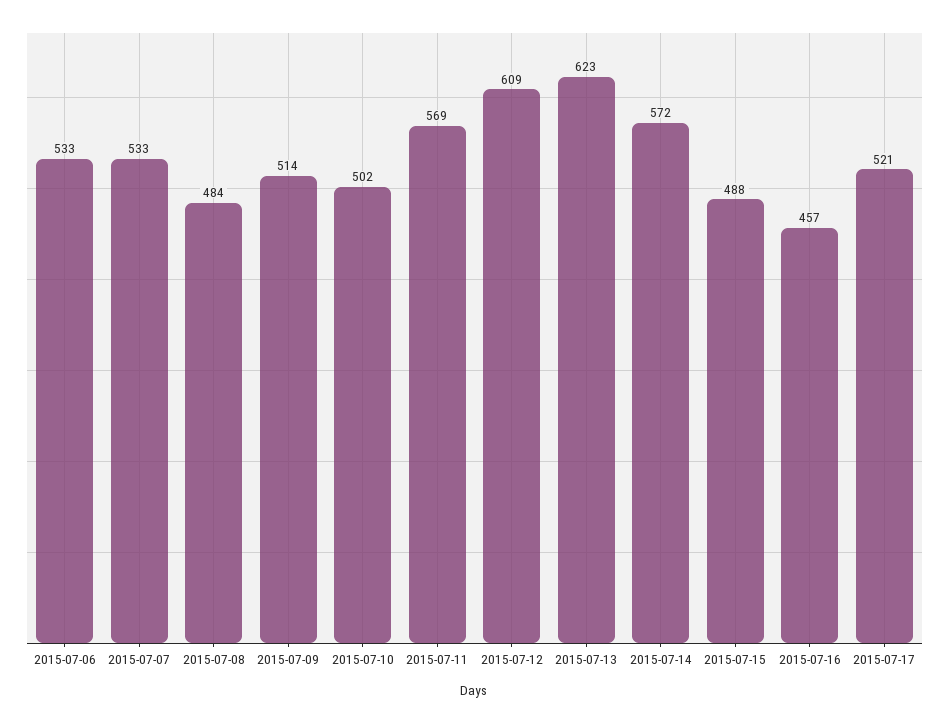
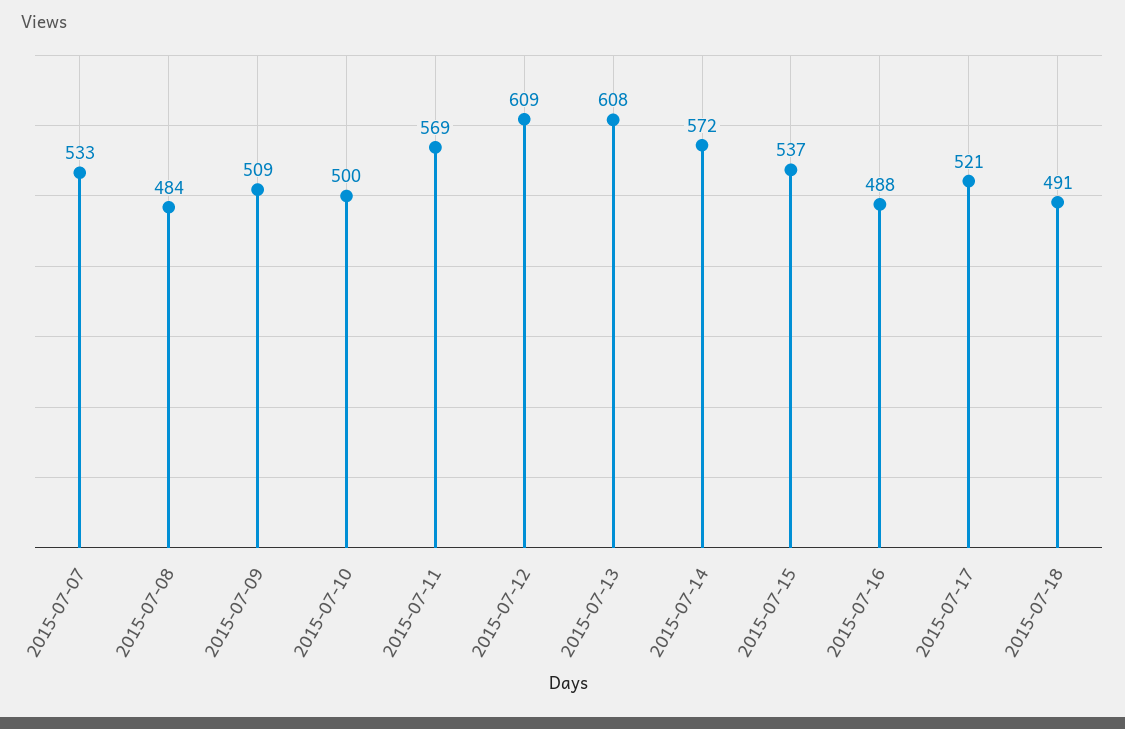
2015-07-06: 533 -> none
2015-07-09: 514 -> 509
2015-07-10: 502 -> 500
2015-07-13: 623 -> 608
2015-07-15: 488 -> 537
2015-07-16: 457 -> 488
2015-07-18: none -> 491

